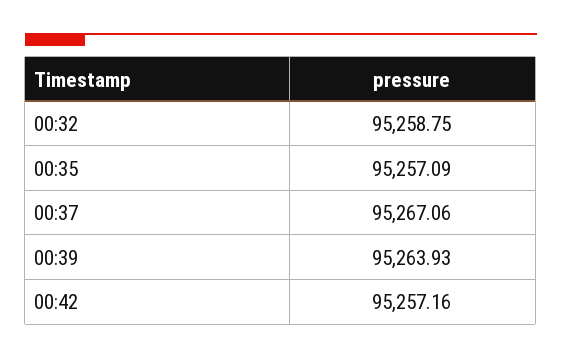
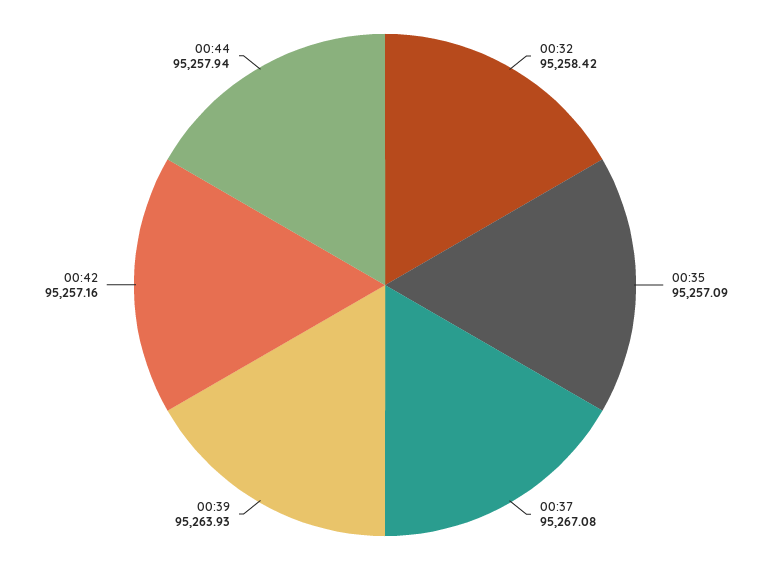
00:32: 95258.75 -> 95258.42
00:37: 95267.06 -> 95267.08
00:44: none -> 95257.94

